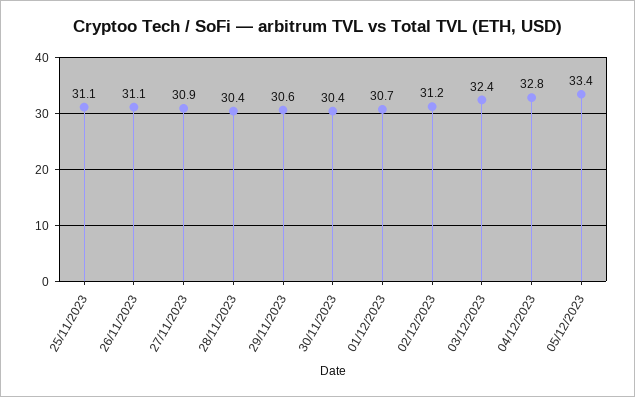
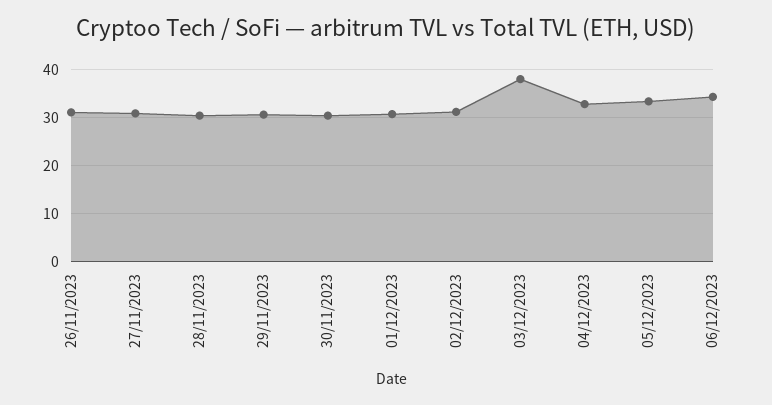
25/11/2023: 31.1 -> none
03/12/2023: 32.4 -> 38
06/12/2023: none -> 34

